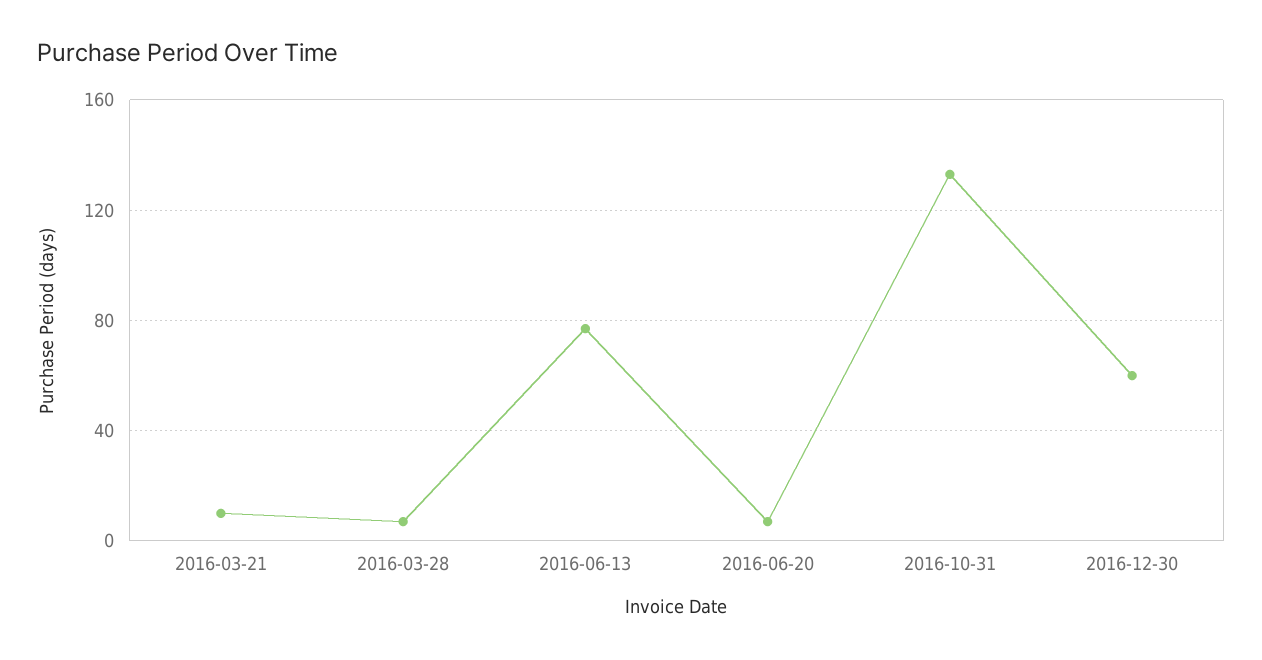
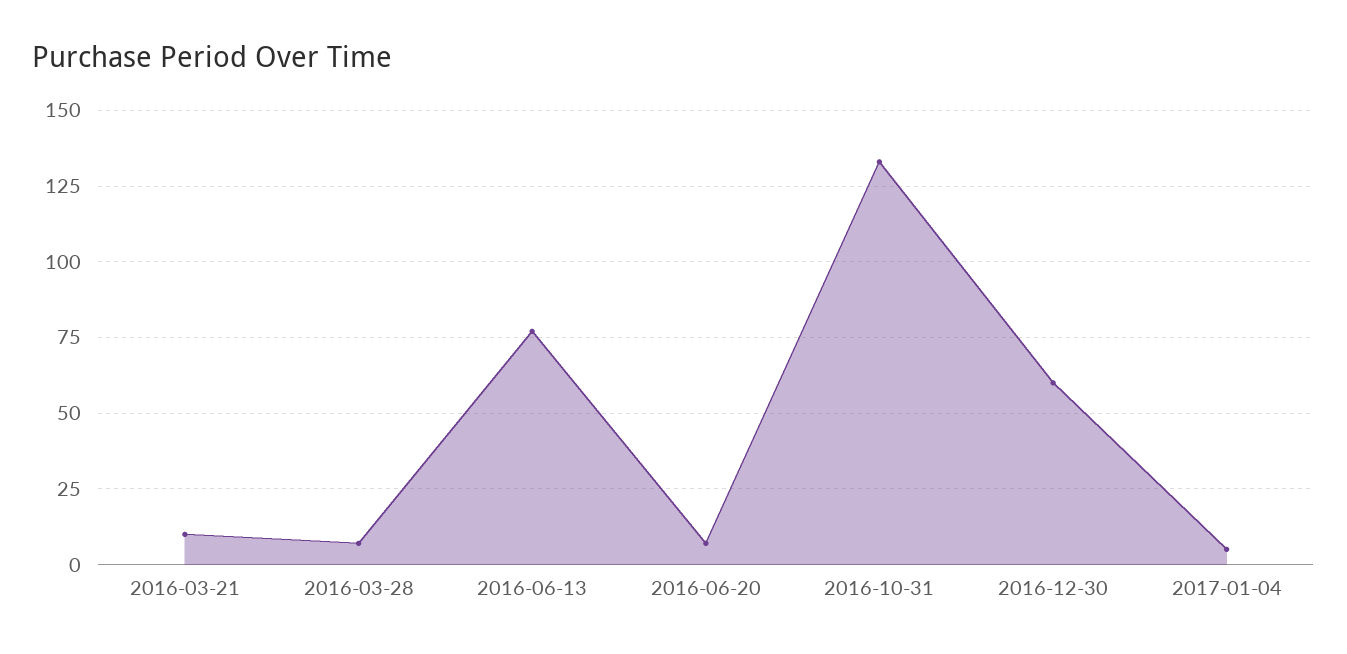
2017-01-04: none -> 5

